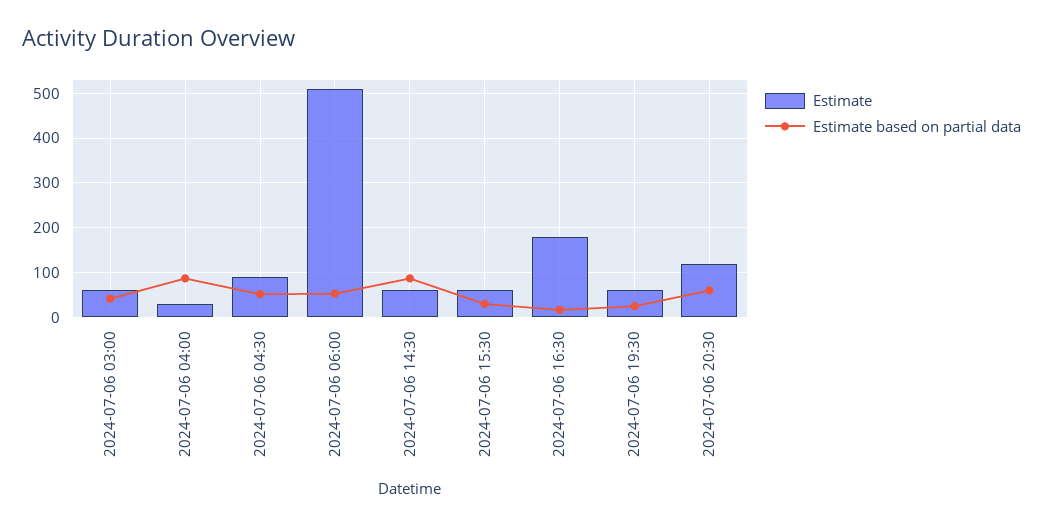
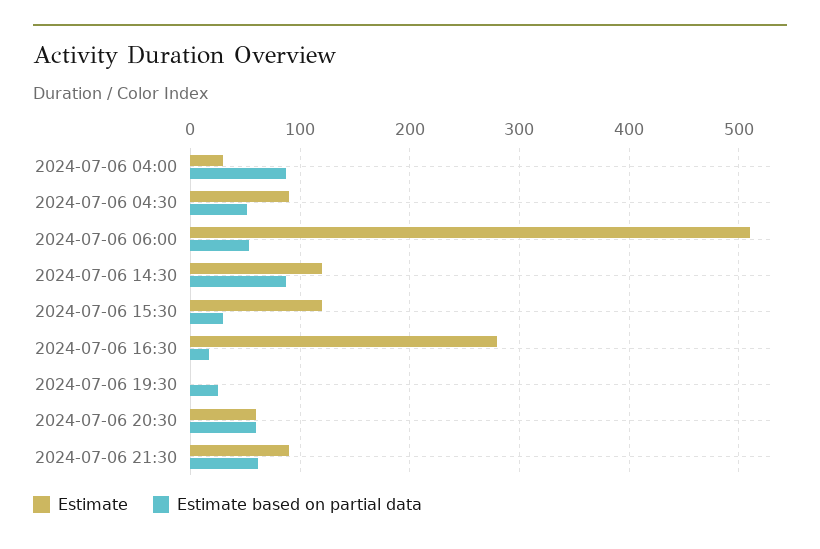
Estimate, 2024-07-06 03:00: 60 -> none
Estimate based on partial data, 2024-07-06 03:00: 40 -> none
Estimate, 2024-07-06 14:30: 60 -> 120
Estimate, 2024-07-06 15:30: 60 -> 120
Estimate, 2024-07-06 16:30: 180 -> 280
Estimate, 2024-07-06 19:30: 60 -> 0
Estimate, 2024-07-06 20:30: 120 -> 60
Estimate, 2024-07-06 21:30: none -> 90
Estimate based on partial data, 2024-07-06 21:30: none -> 60

